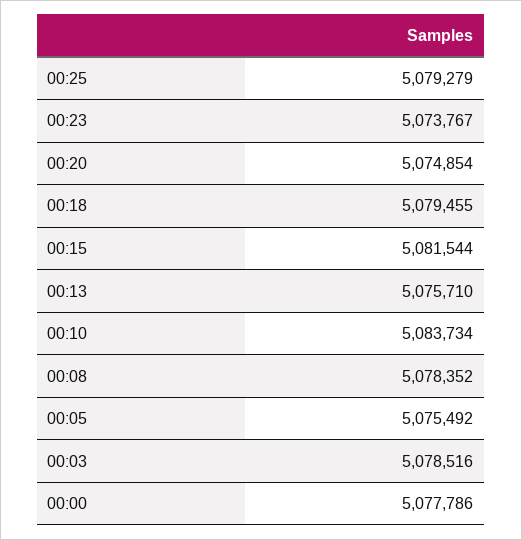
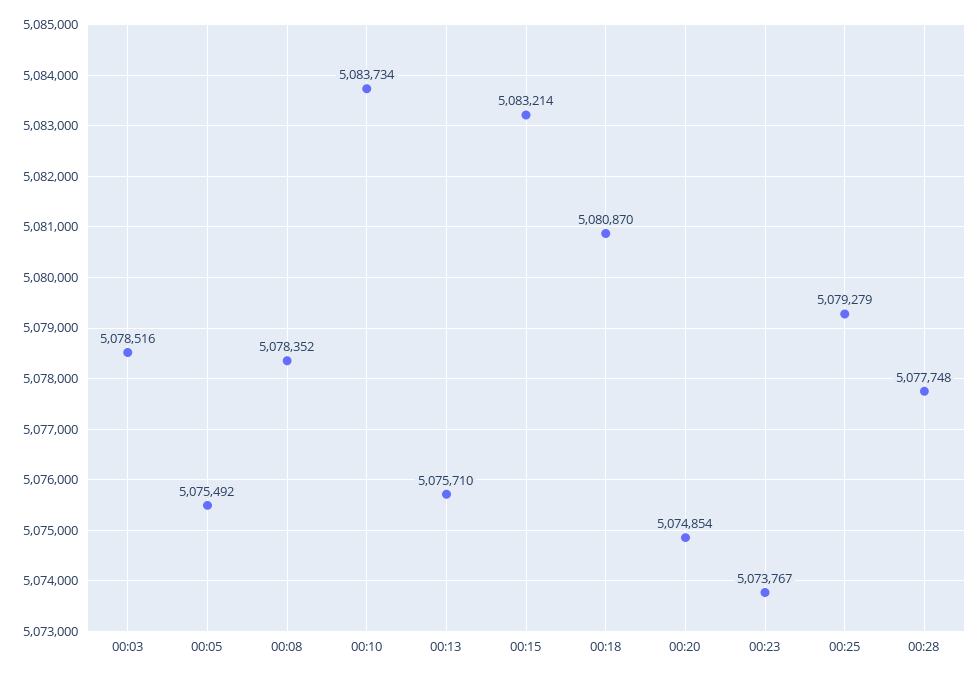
00:18: 5079455 -> 5080870
00:15: 5081544 -> 5083214
00:00: 5077786 -> none
00:28: none -> 5077748

